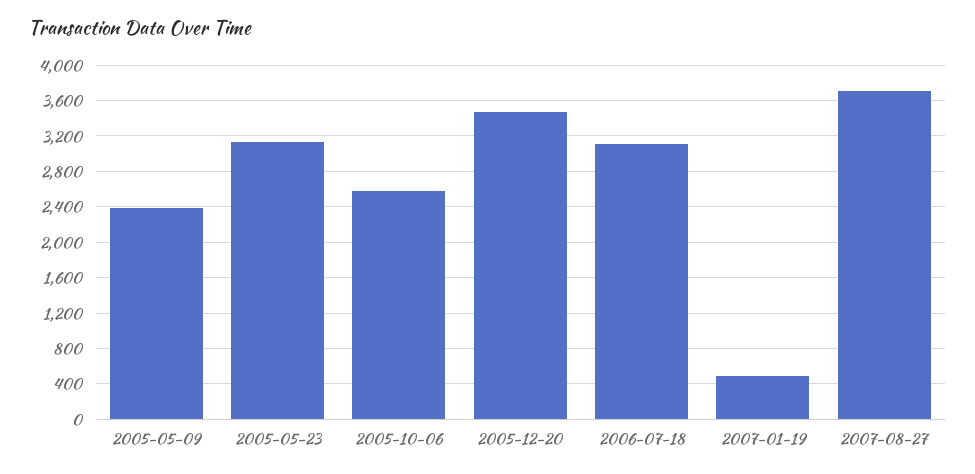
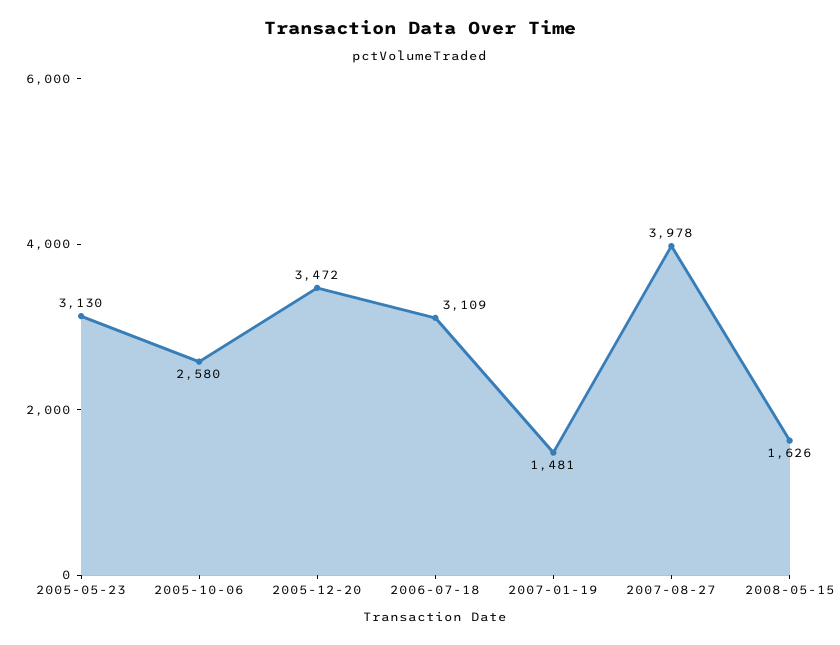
2005-05-09: 2400 -> none
2007-01-19: 500 -> 1481
2007-08-27: 3700 -> 3978
2008-05-15: none -> 1626

